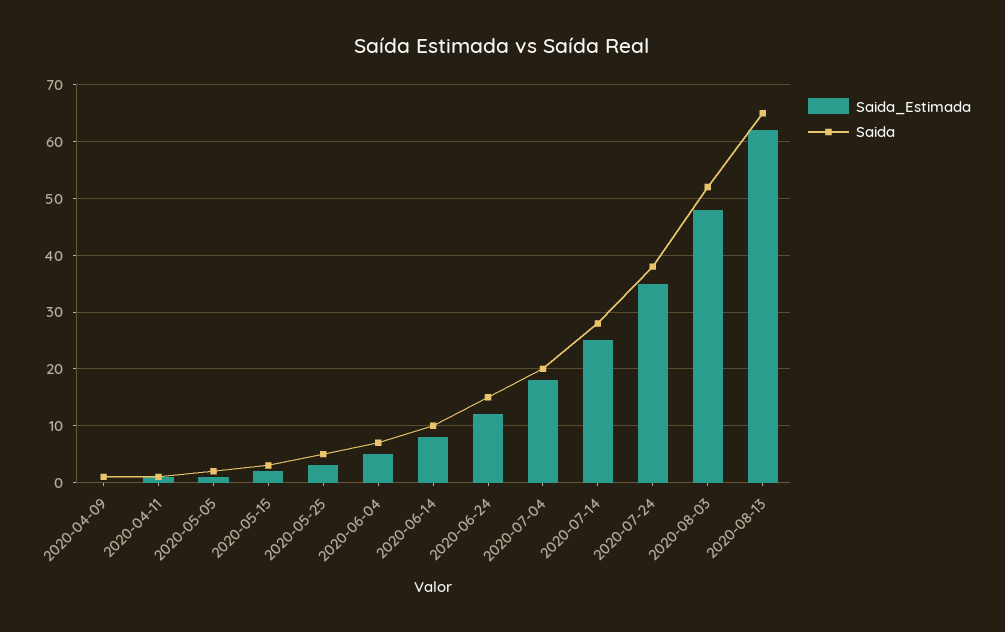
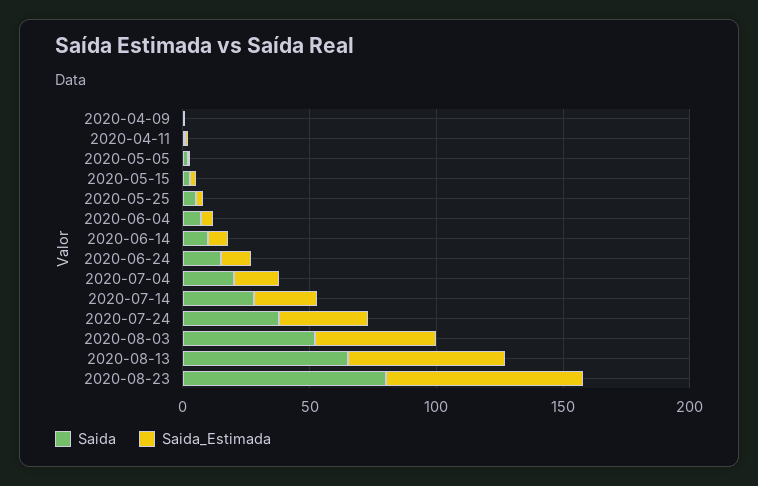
Saida, 2020-08-23: none -> 80
Saida_Estimada, 2020-08-23: none -> 80

